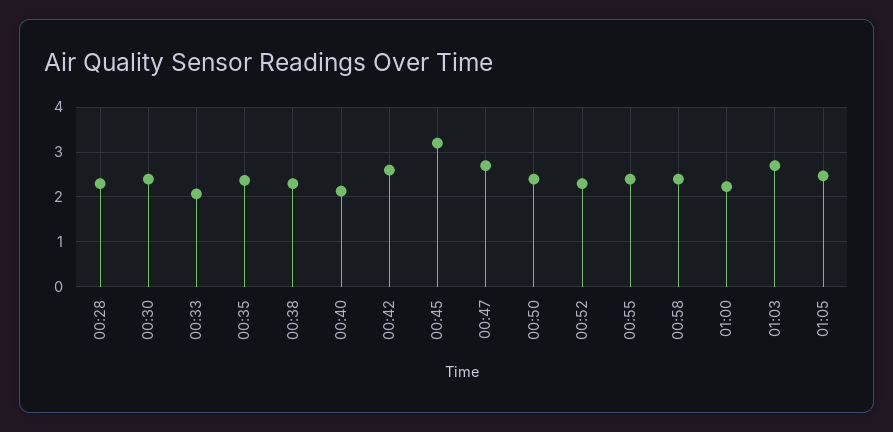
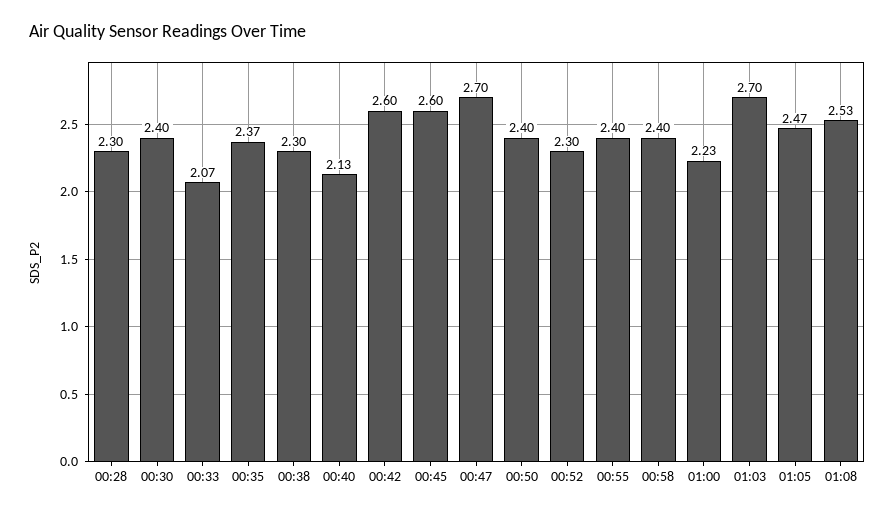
00:45: 3.2 -> 2.6
01:08: none -> 2.53

